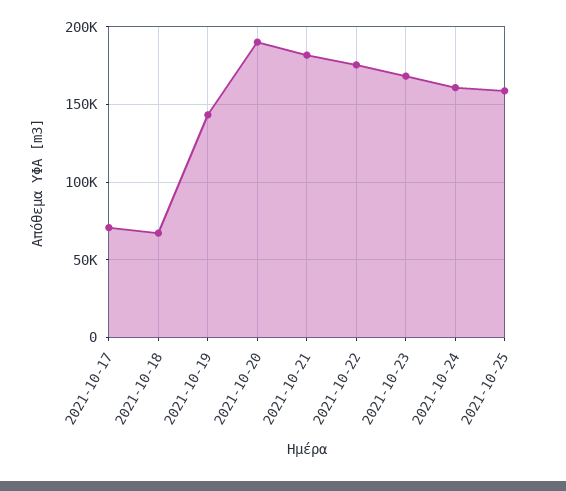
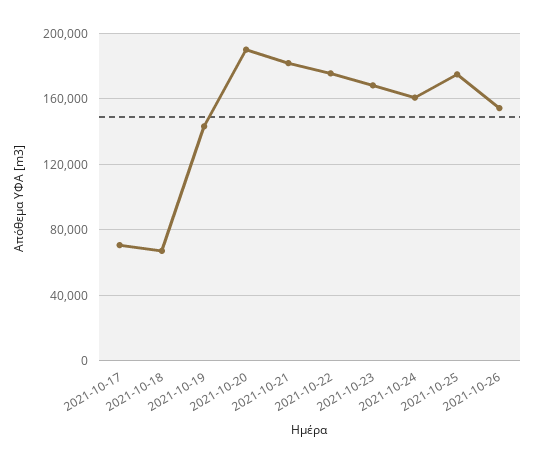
2021-10-25: 160000 -> 175000
2021-10-26: none -> 155000

